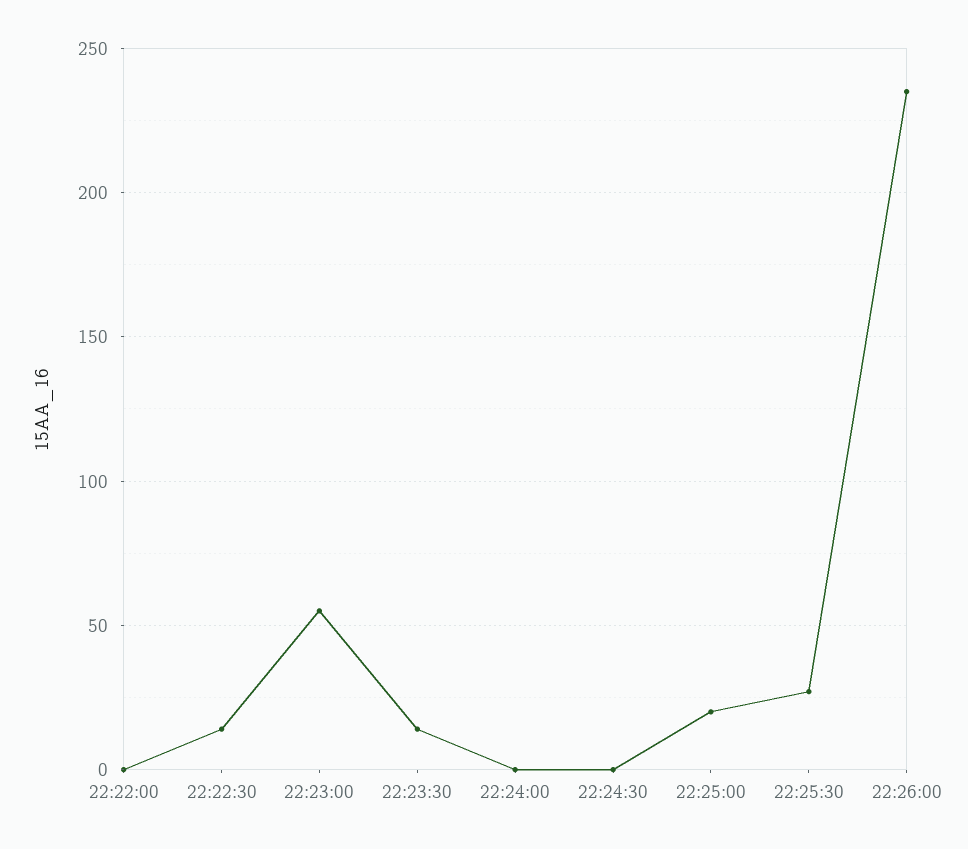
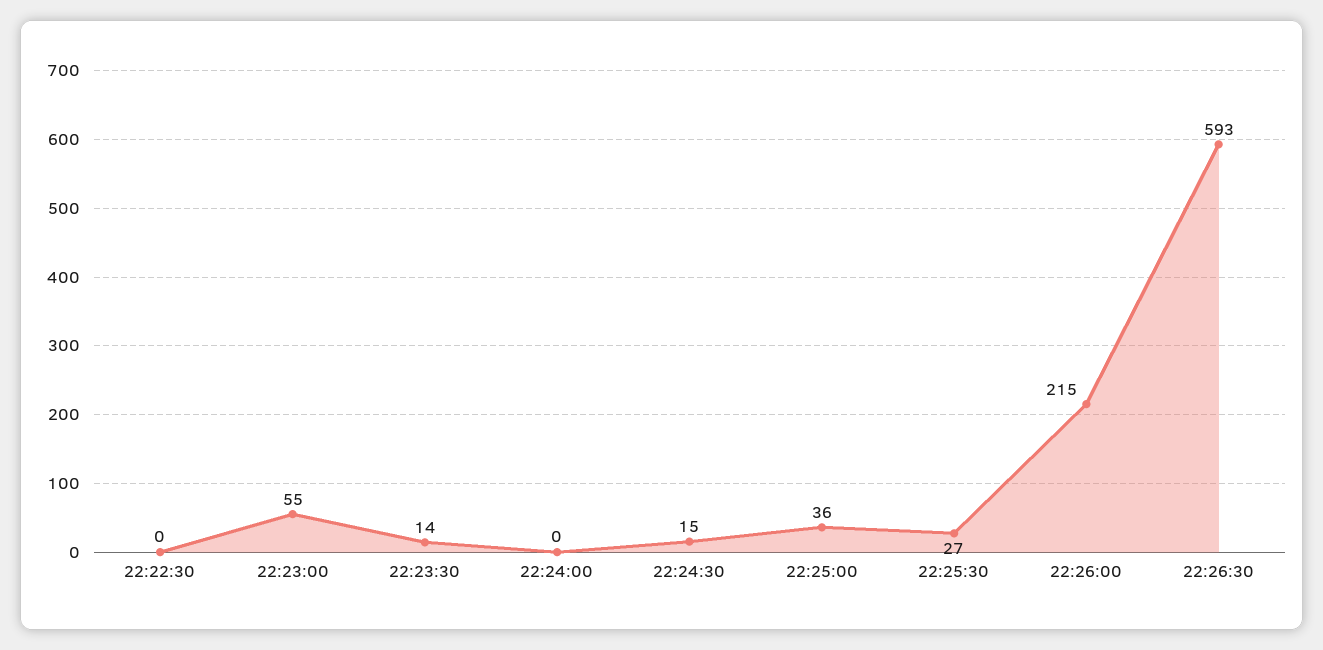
22:22:00: 0 -> none
22:22:30: 15 -> 0
22:24:30: 0 -> 15
22:25:00: 20 -> 36
22:26:00: 235 -> 215
22:26:30: none -> 593

